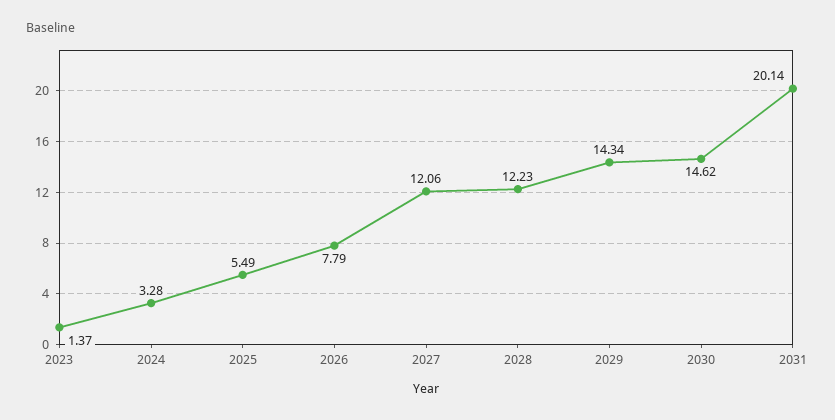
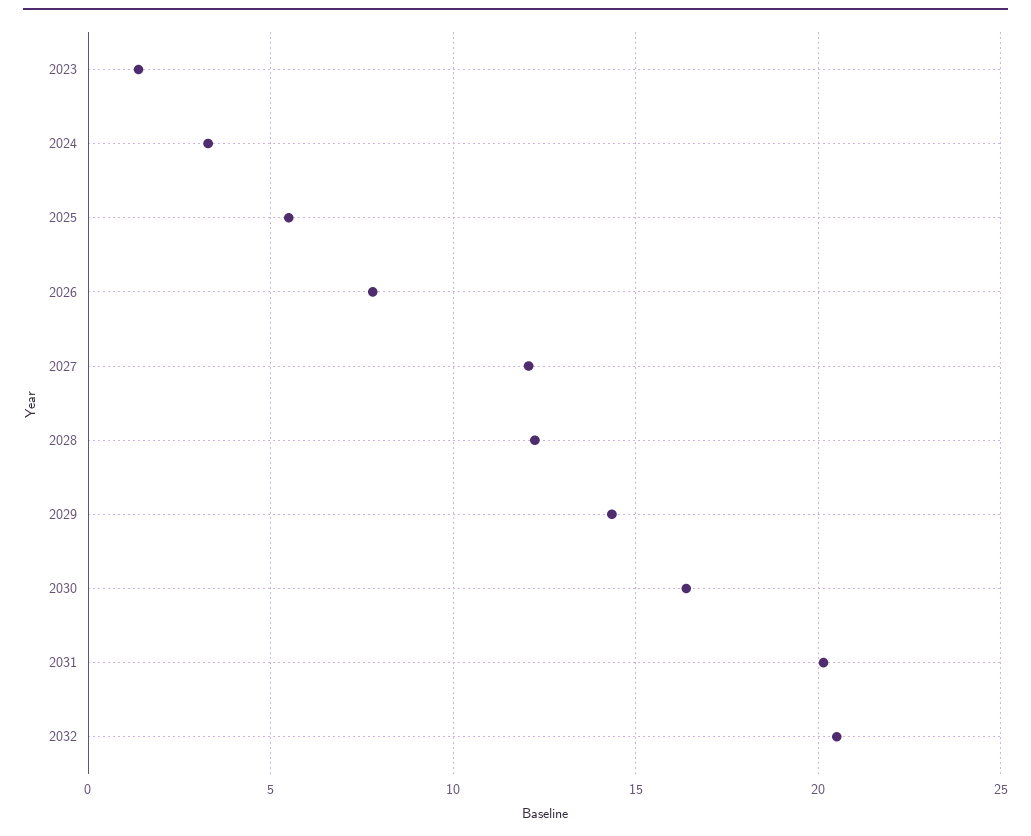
2030: 14.62 -> 16.5
2032: none -> 20.5

